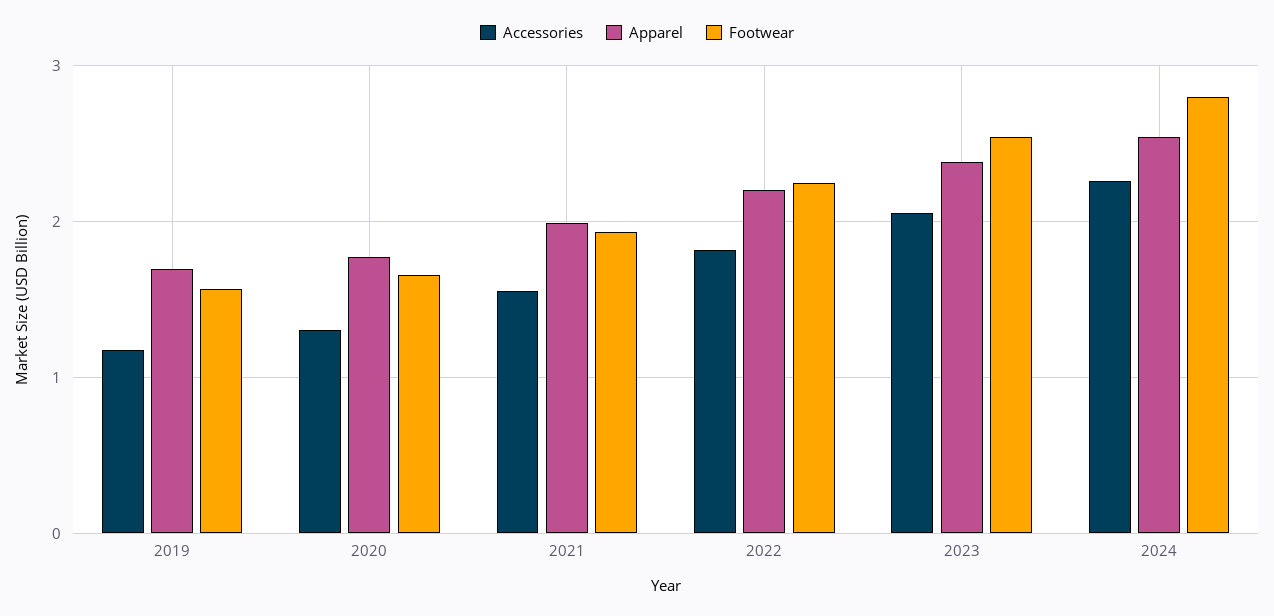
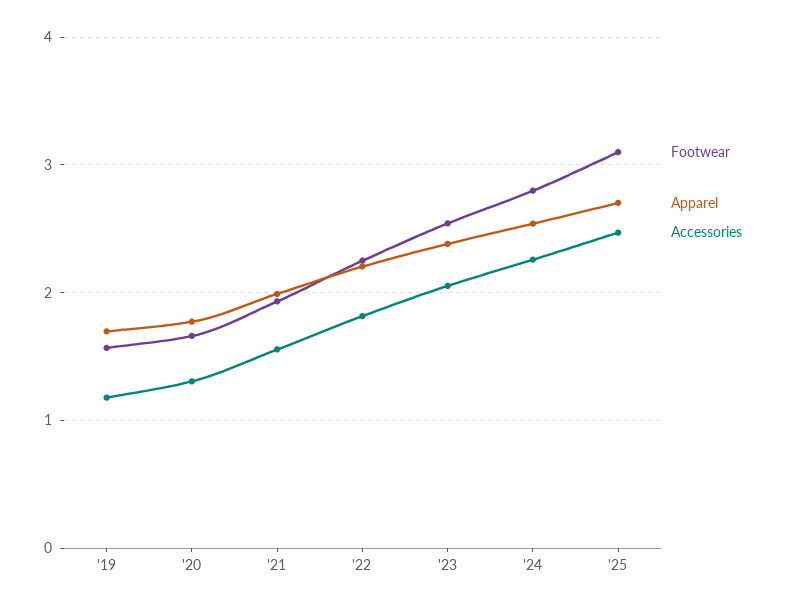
Footwear, '25: none -> 3.1
Apparel, '25: none -> 2.7
Accessories, '25: none -> 2.5

